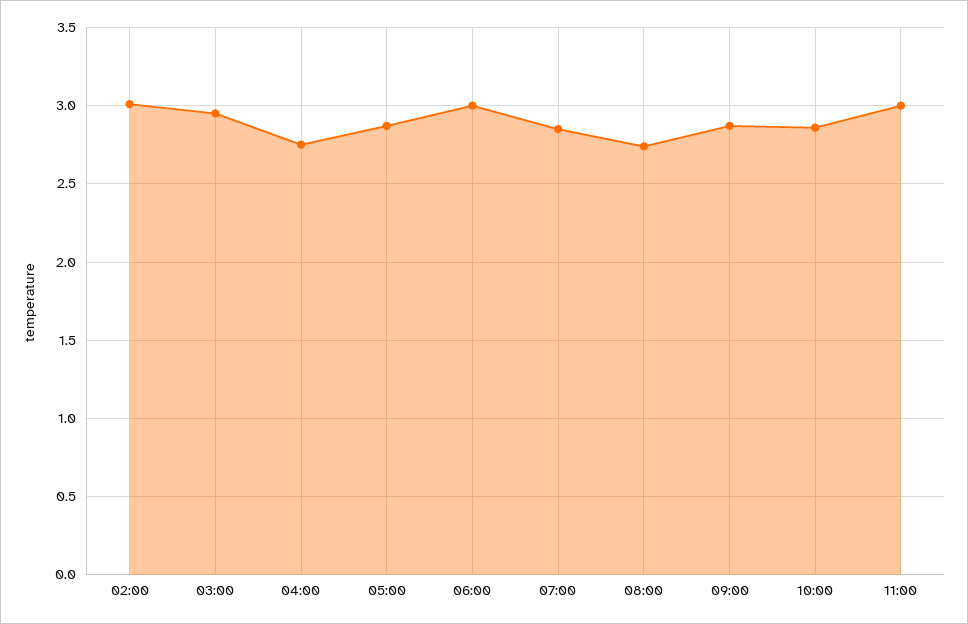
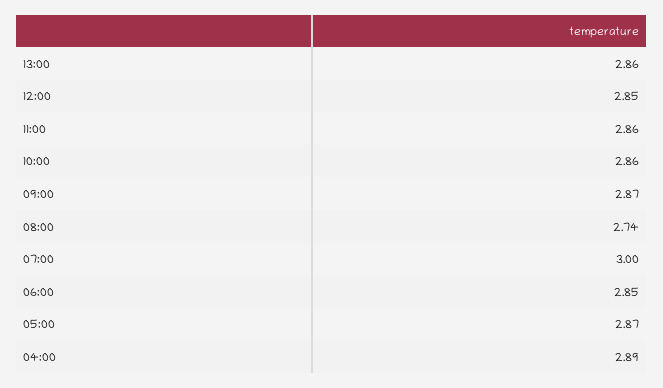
02:00: 3 -> none
03:00: 2.95 -> none
04:00: 2.75 -> 2.89
06:00: 3 -> 2.85
07:00: 2.85 -> 3
11:00: 3 -> 2.86
13:00: none -> 2.86
12:00: none -> 2.85

